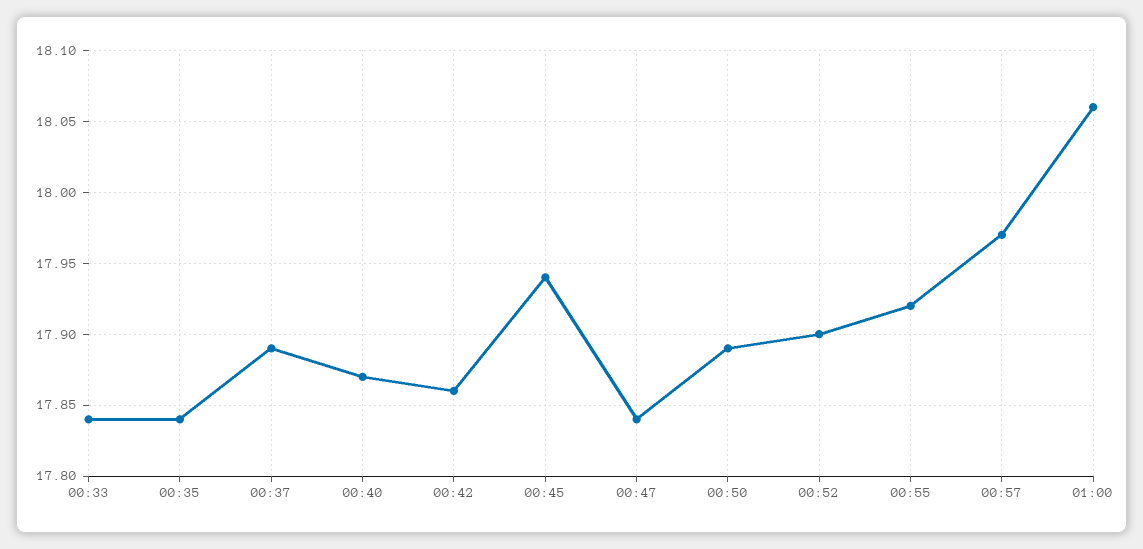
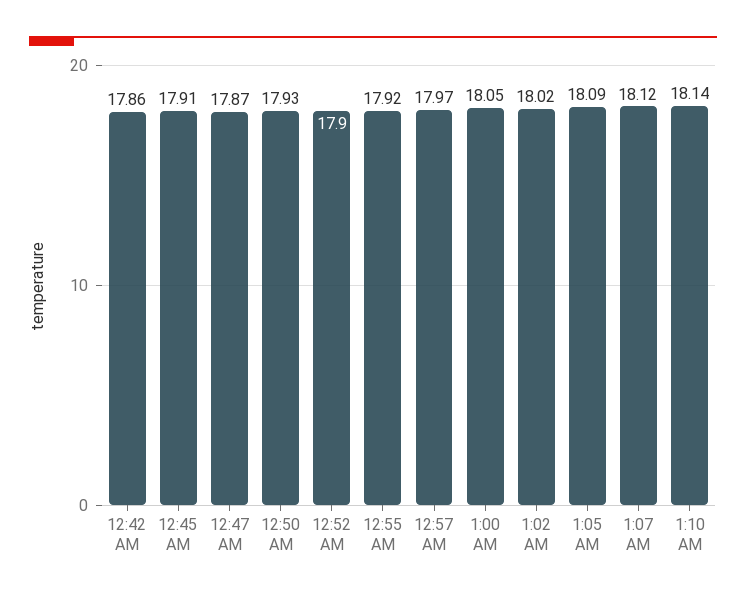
00:33: 17.84 -> none
00:35: 17.84 -> none
00:37: 17.89 -> none
00:40: 17.87 -> none
00:45: 17.94 -> 17.91
00:47: 17.84 -> 17.87
00:50: 17.89 -> 17.93
01:00: 18.06 -> 18.05
1:02 AM: none -> 18.02
1:05 AM: none -> 18.09
1:07 AM: none -> 18.12
1:10 AM: none -> 18.14

